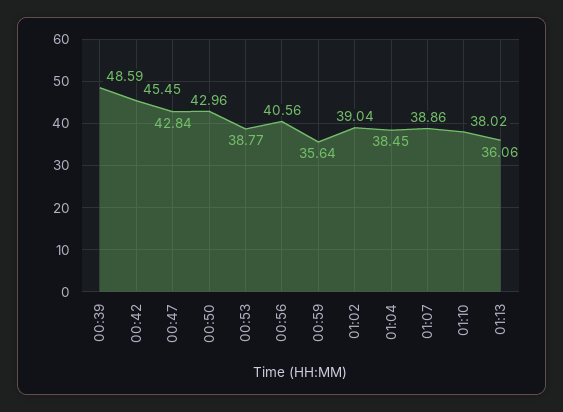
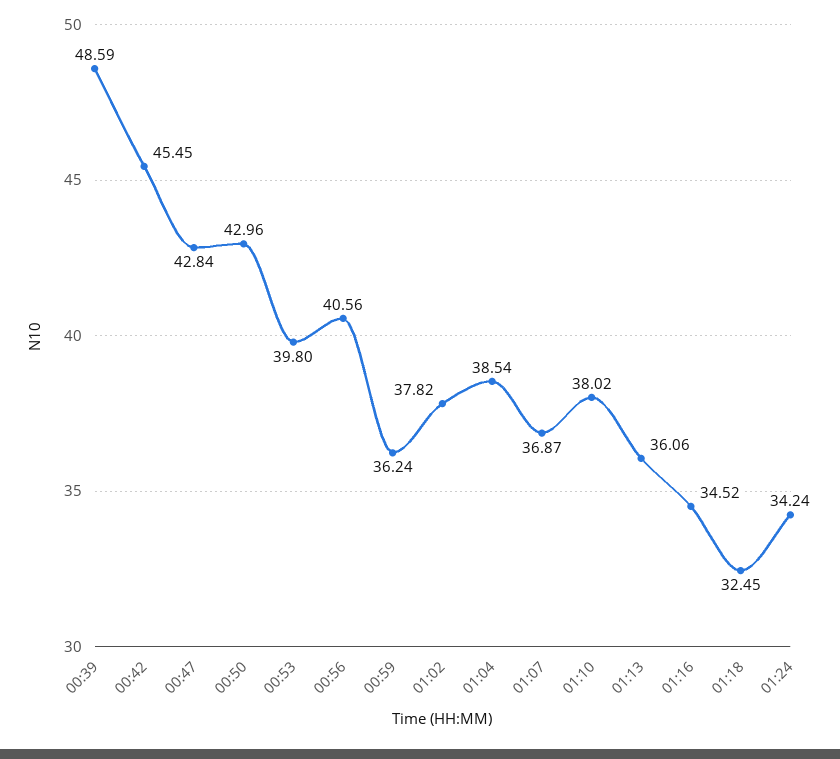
00:53: 38.77 -> 39.8
00:59: 35.64 -> 36.24
01:02: 39.04 -> 37.82
01:04: 38.45 -> 38.54
01:07: 38.86 -> 36.87
01:16: none -> 34.52
01:18: none -> 32.45
01:24: none -> 34.24

